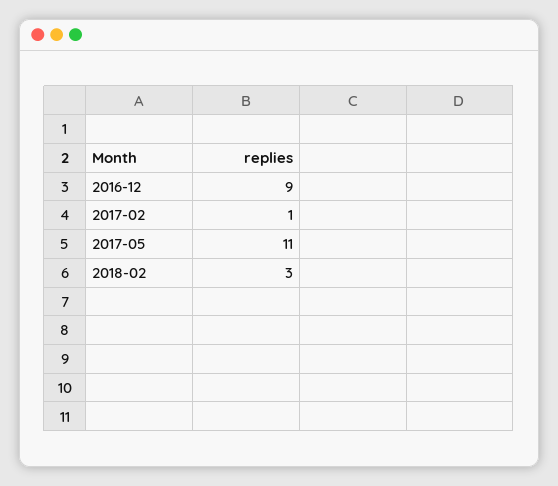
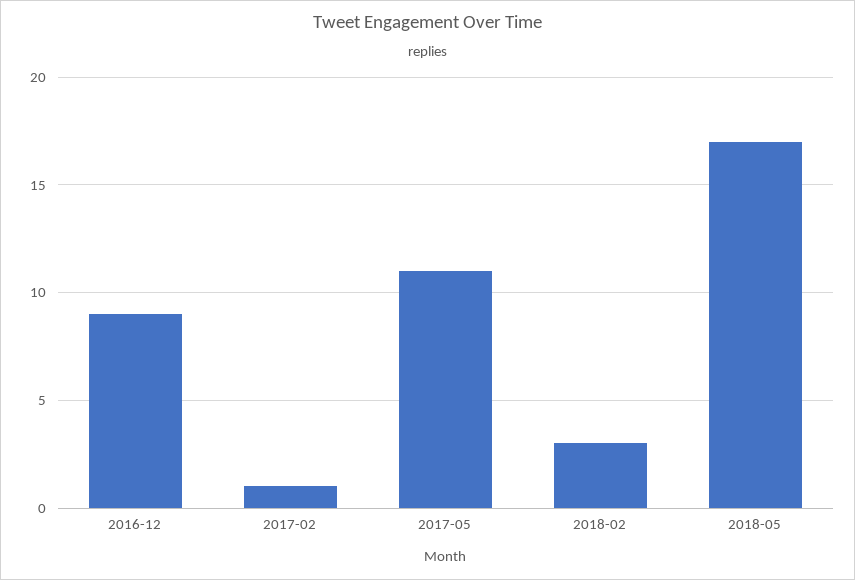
2018-05: none -> 17

